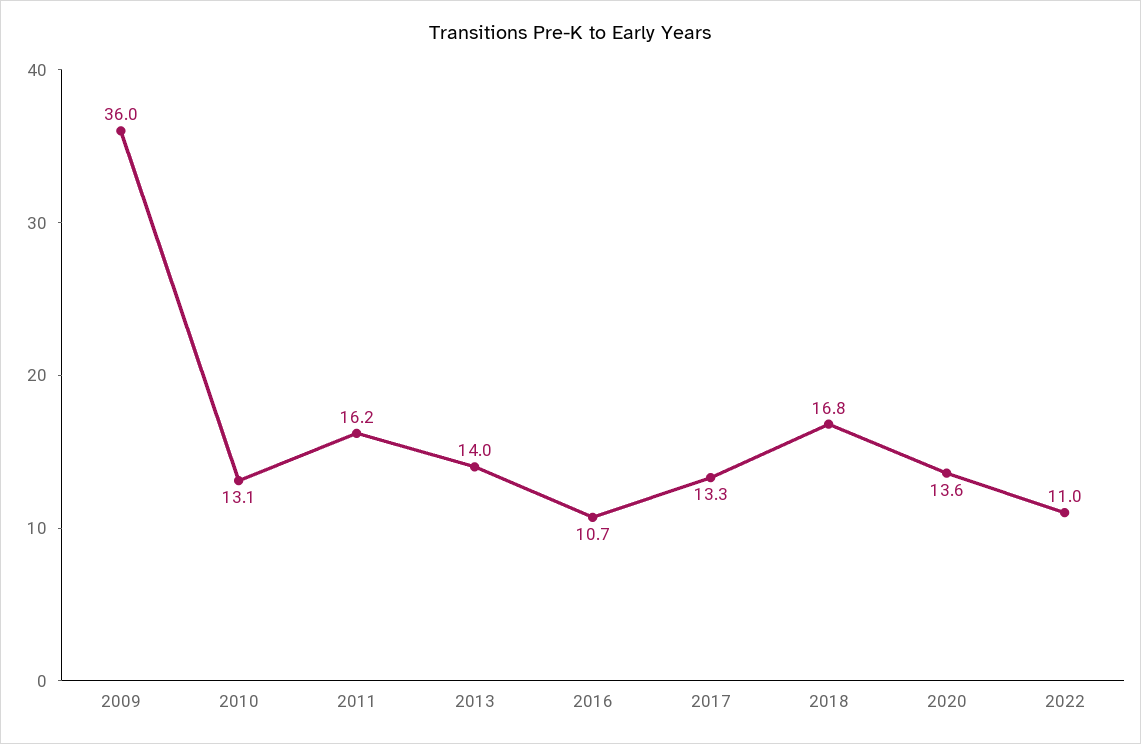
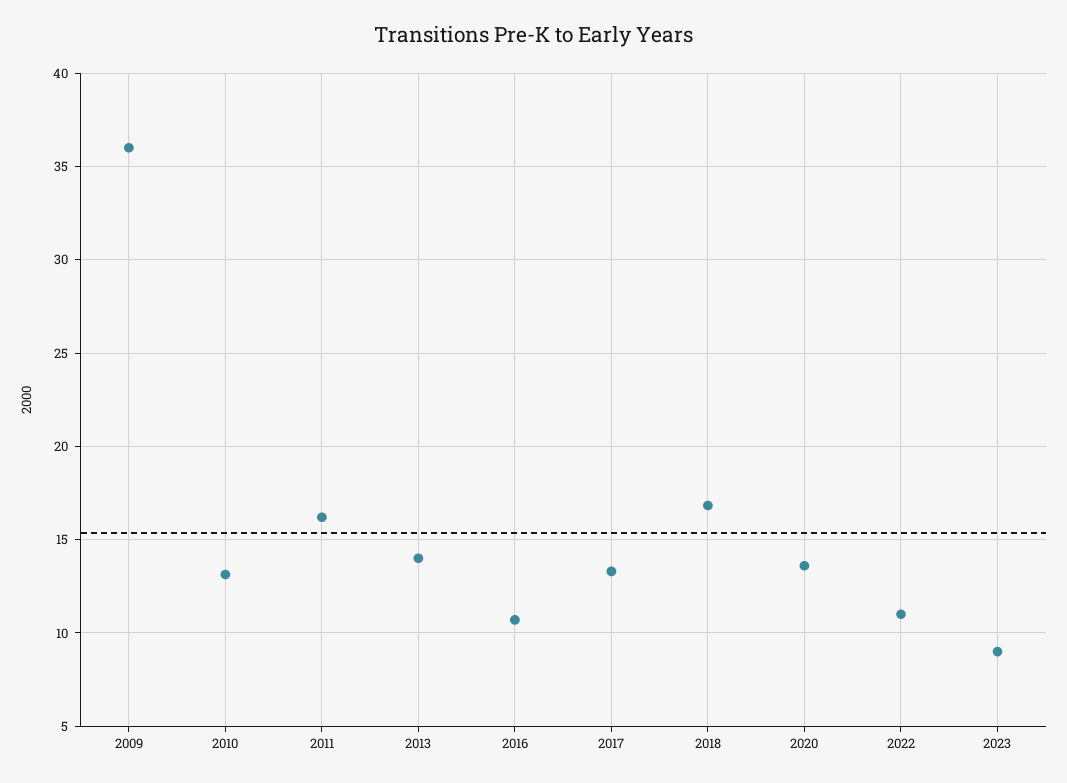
2023: none -> 9

